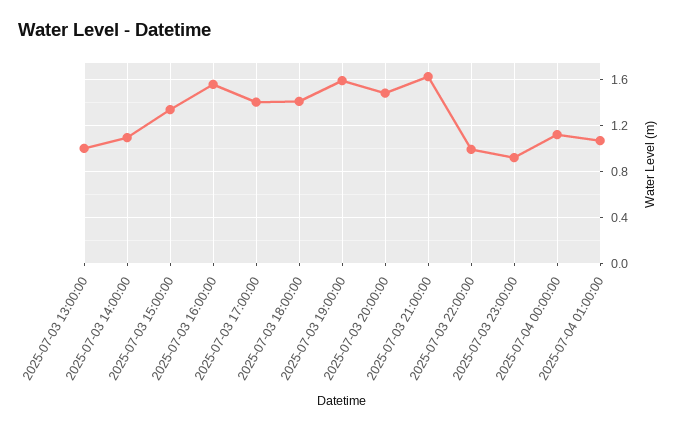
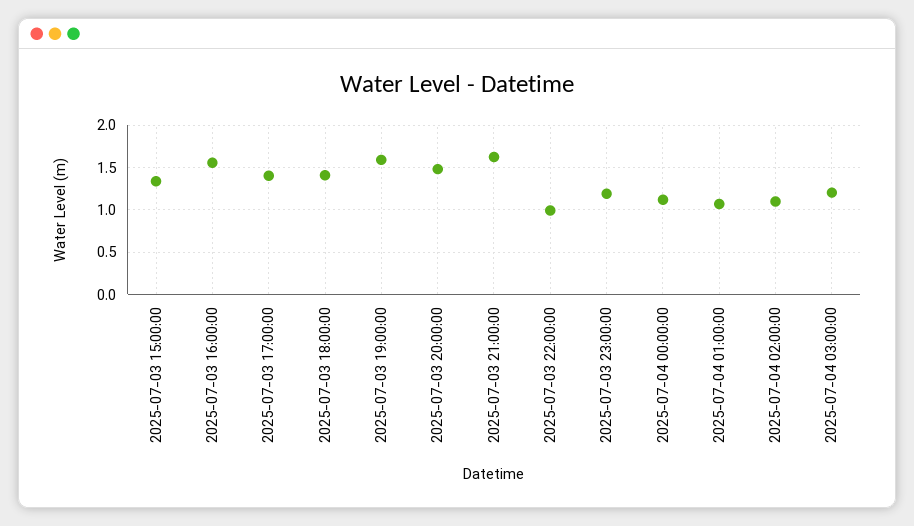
2025-07-03 13:00:00: 1 -> none
2025-07-03 14:00:00: 1.1 -> none
2025-07-03 23:00:00: 0.9 -> 1.2
2025-07-04 02:00:00: none -> 1.1
2025-07-04 03:00:00: none -> 1.2

